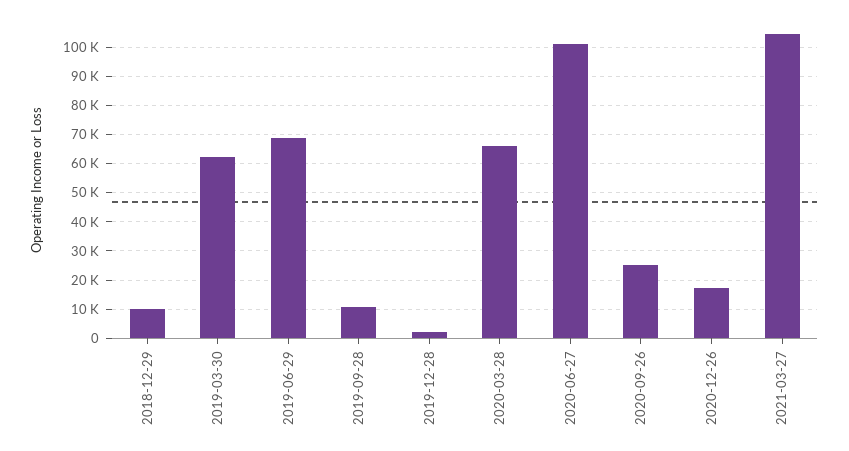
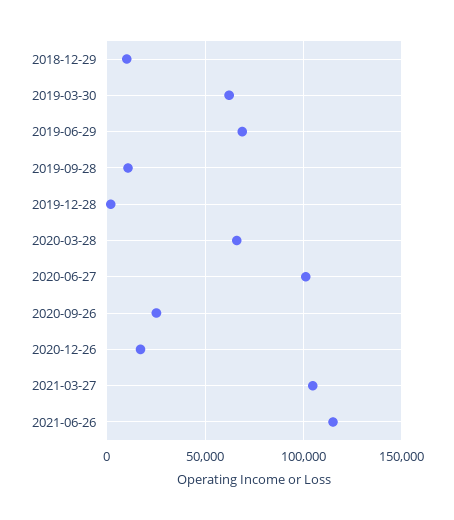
2021-06-26: none -> 115000

